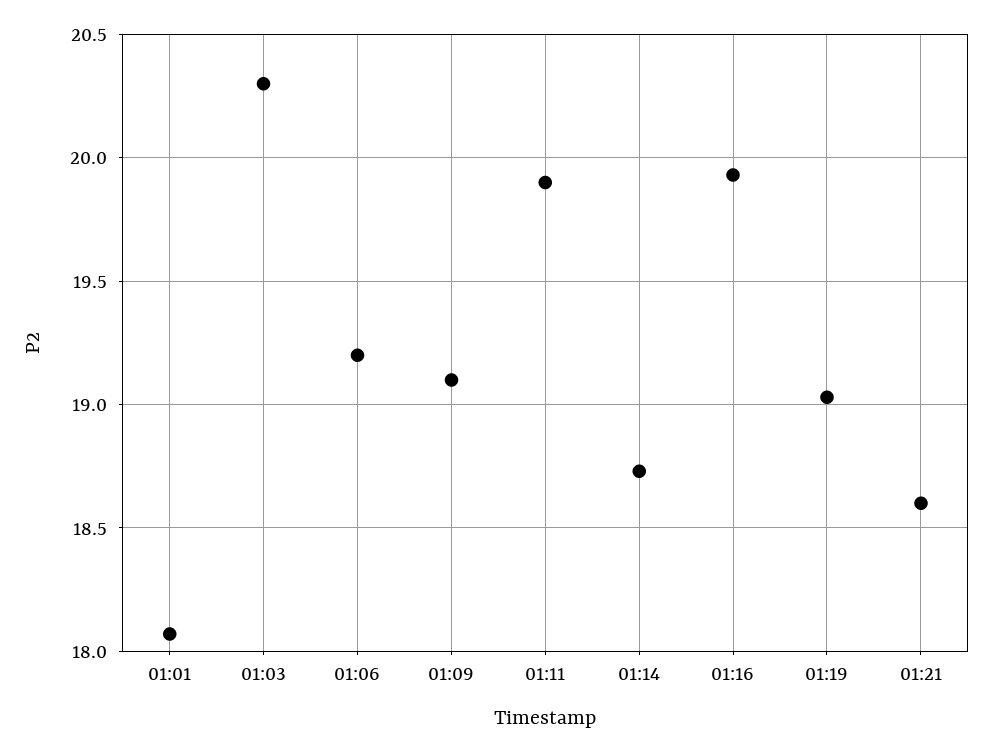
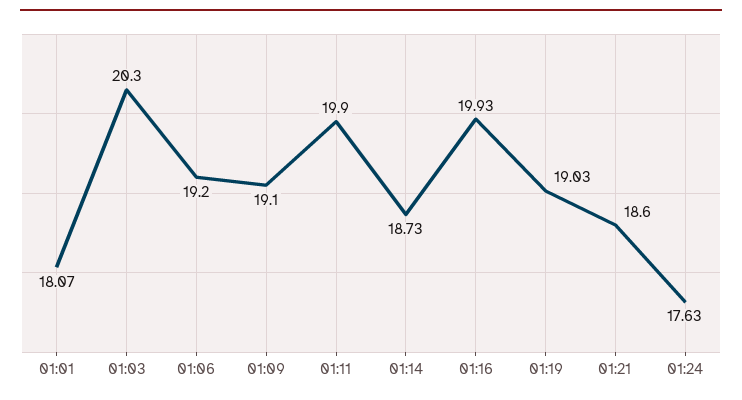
01:24: none -> 17.63

